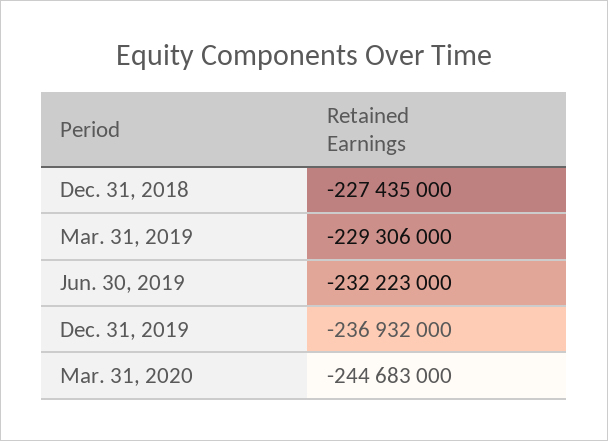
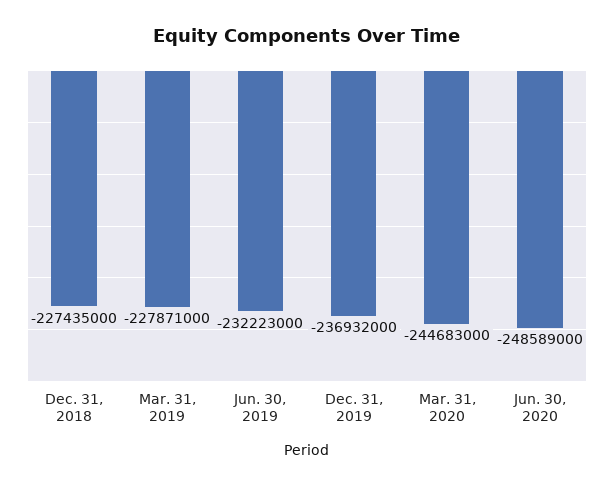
Mar. 31, 2019: -229306000 -> -227871000
Jun. 30, 2020: none -> -248589000

